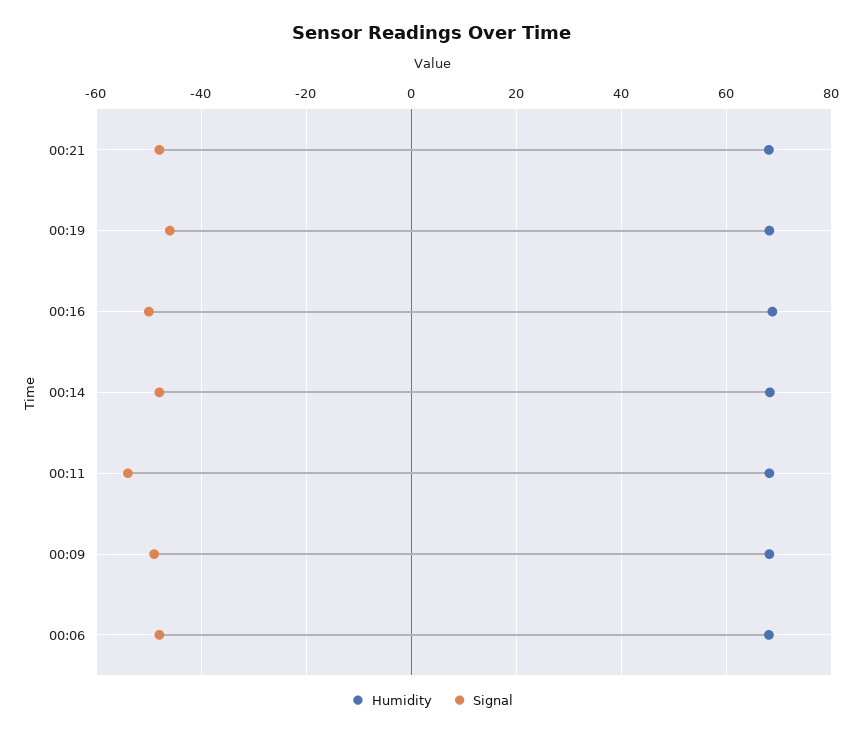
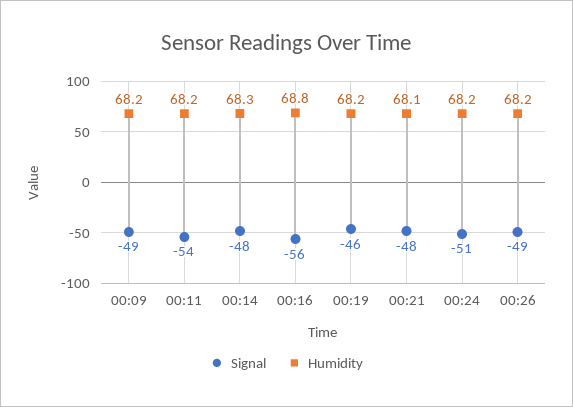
Signal, 00:16: -50 -> -56
Humidity, 00:06: 68 -> none
Signal, 00:06: -48 -> none
Signal, 00:24: none -> -51
Humidity, 00:24: none -> 68.2
Signal, 00:26: none -> -49
Humidity, 00:26: none -> 68.2

